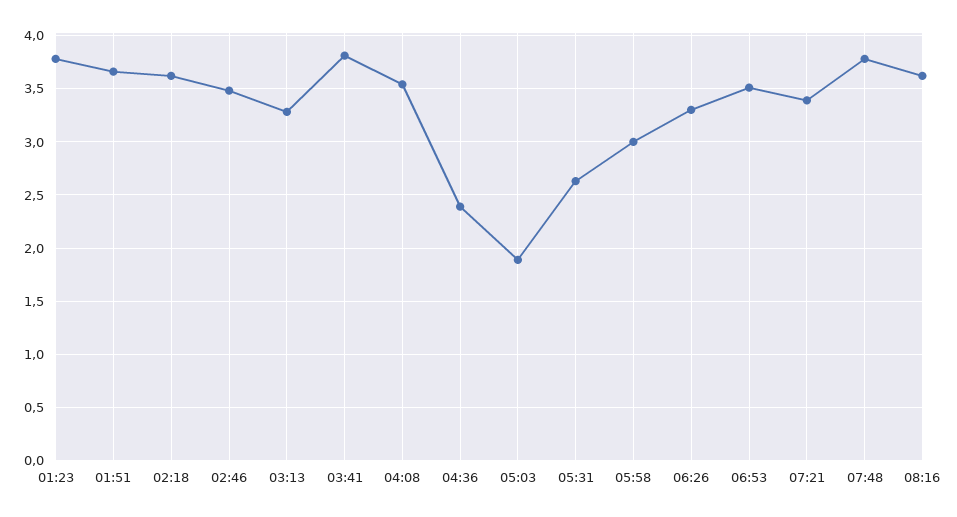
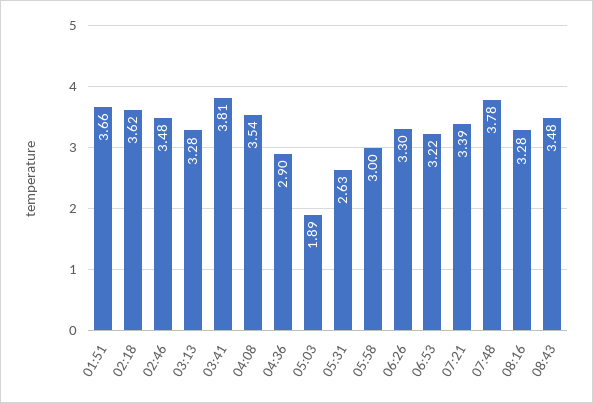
01:23: 3.8 -> none
04:36: 2.4 -> 2.9
06:53: 3.5 -> 3.22
08:16: 3.6 -> 3.28
08:43: none -> 3.48

